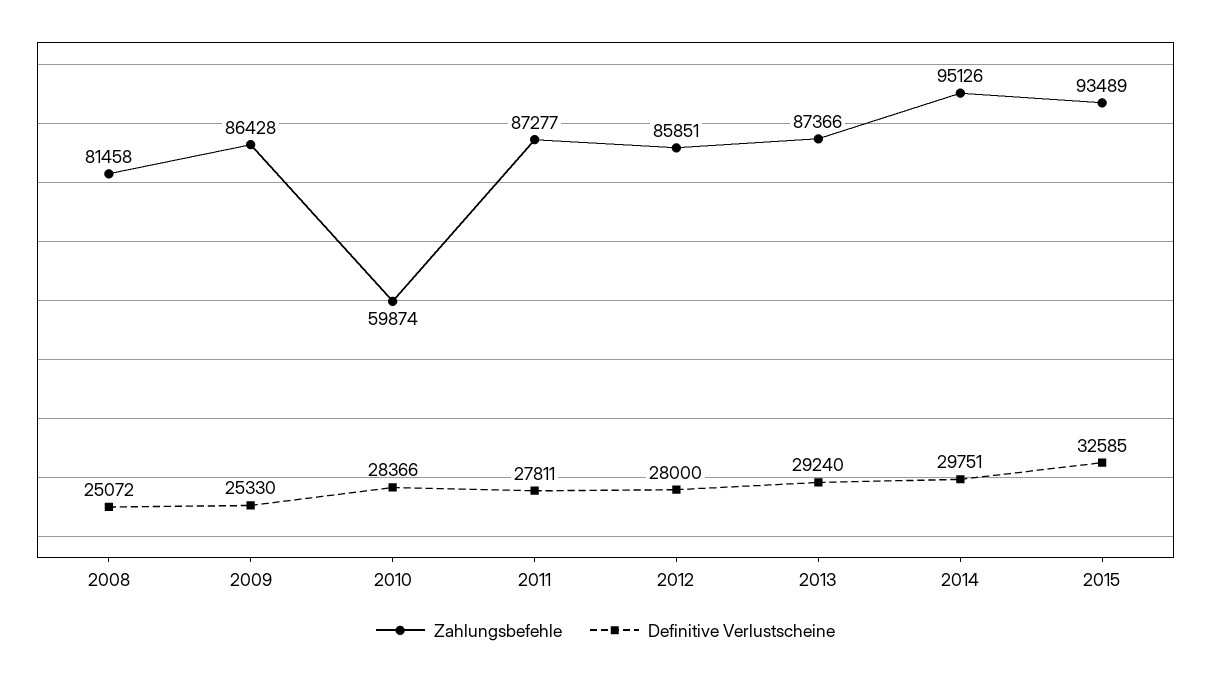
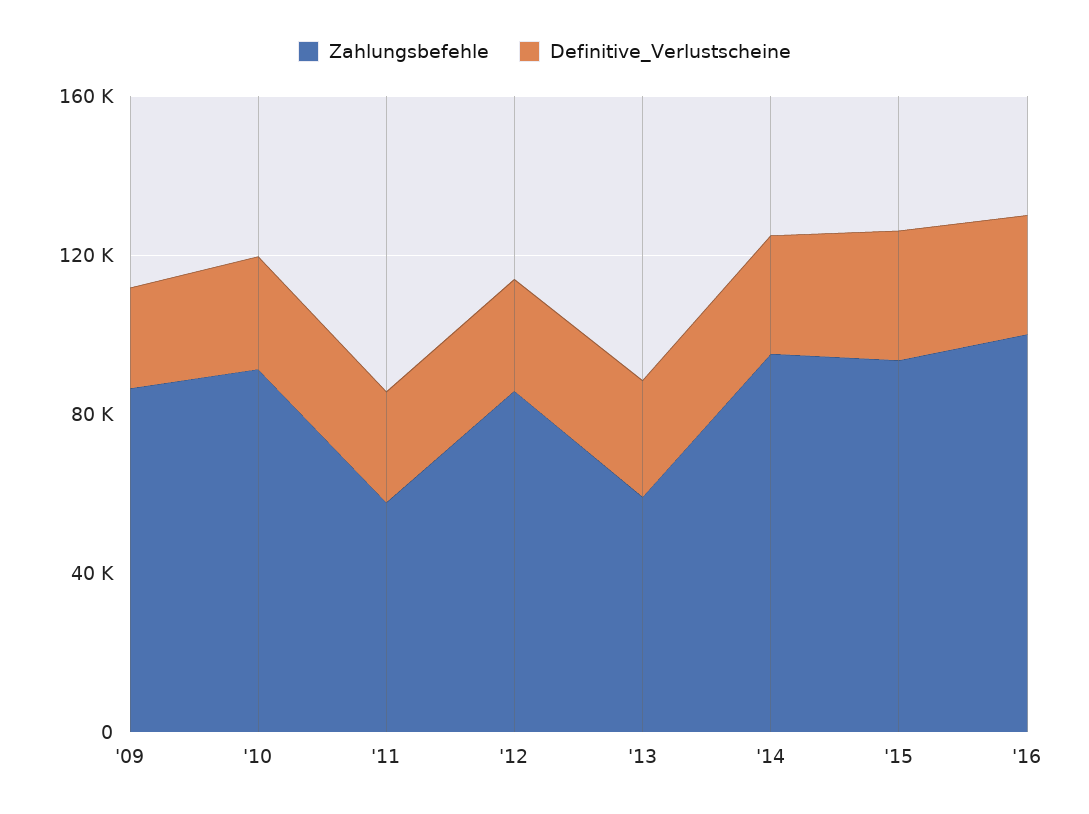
Zahlungsbefehle, 2008: 81458 -> none
Definitive Verlustscheine, 2008: 25072 -> none
Zahlungsbefehle, 2010: 59874 -> 90000
Zahlungsbefehle, 2011: 87277 -> 60000
Zahlungsbefehle, 2013: 87366 -> 60000
Zahlungsbefehle, '16: none -> 100000
Definitive Verlustscheine, '16: none -> 30000

